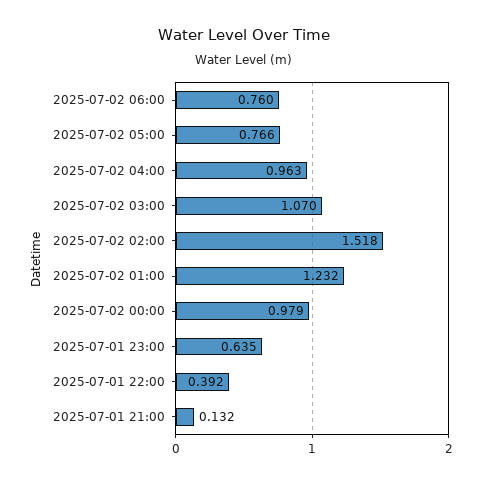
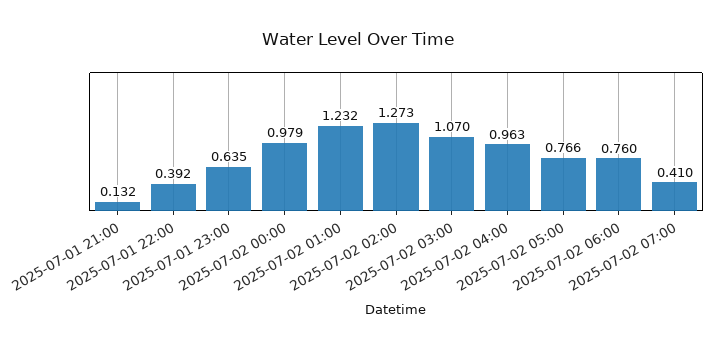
2025-07-02 02:00: 1.518 -> 1.273
2025-07-02 07:00: none -> 0.41

